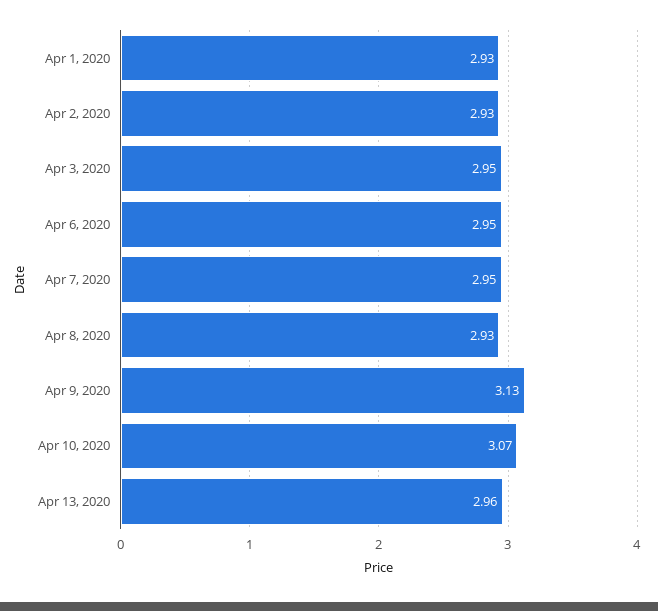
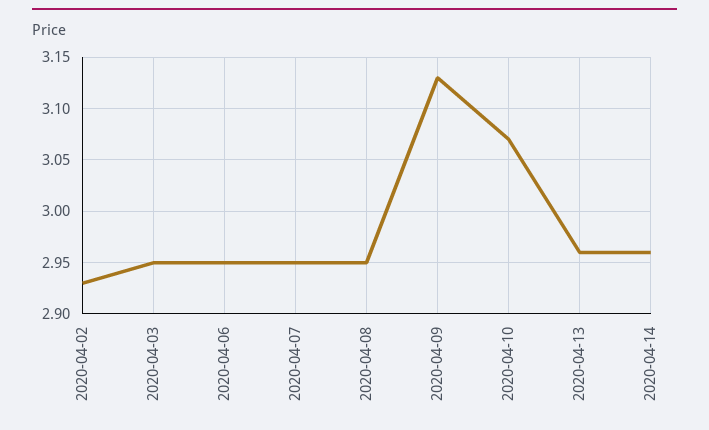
Apr 1, 2020: 2.93 -> none
Apr 8, 2020: 2.93 -> 2.95
2020-04-14: none -> 2.96

